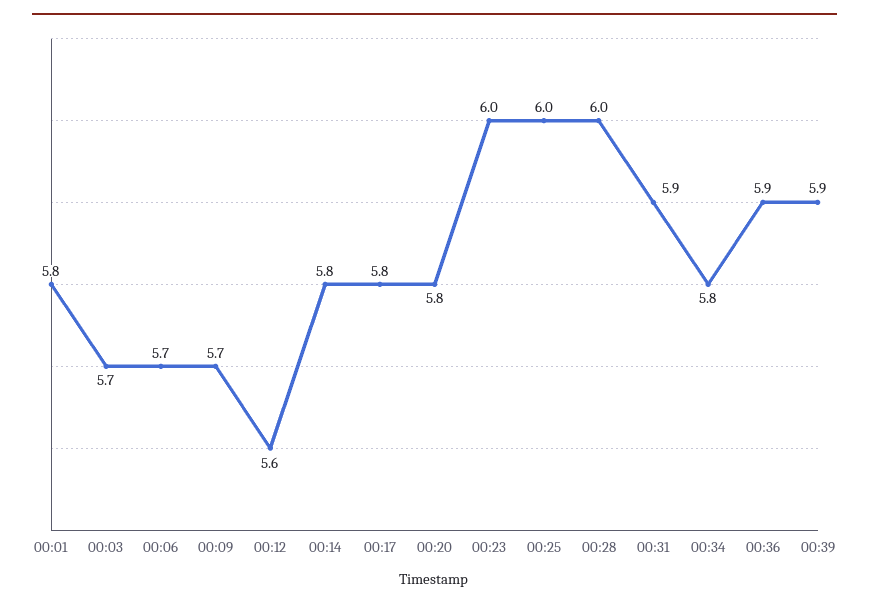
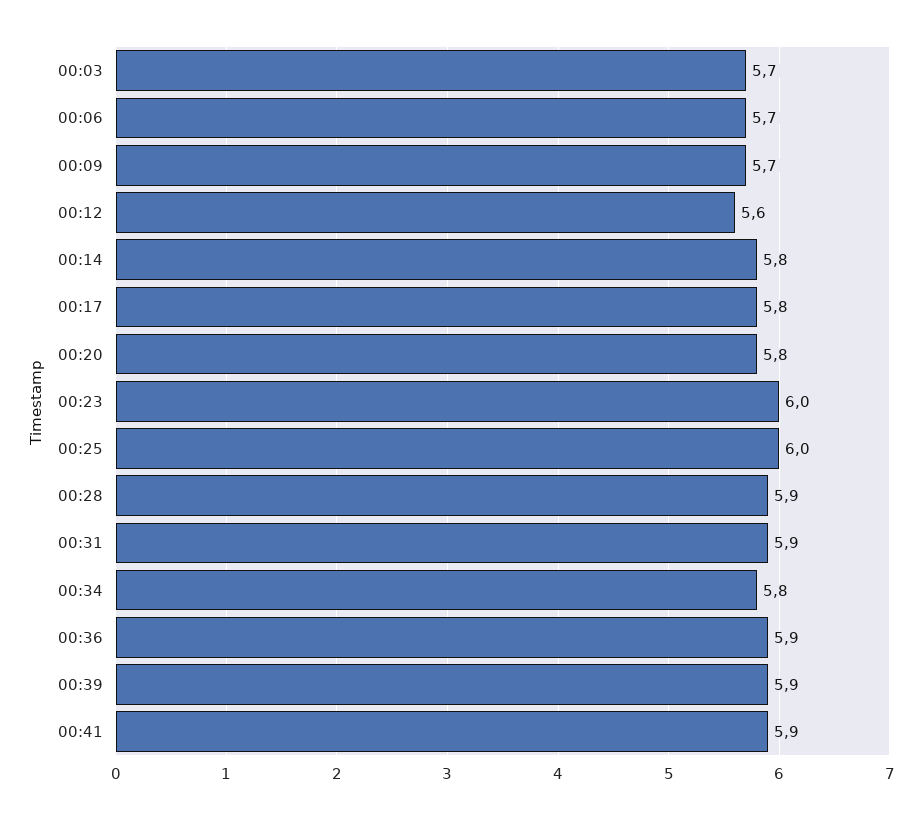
00:01: 5.8 -> none
00:28: 6 -> 5.9
00:41: none -> 5.9

